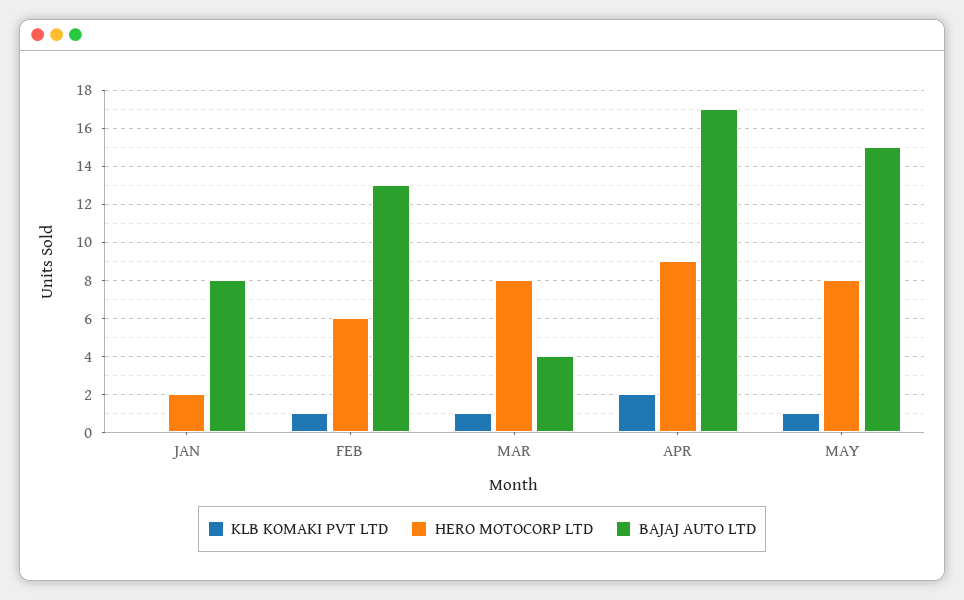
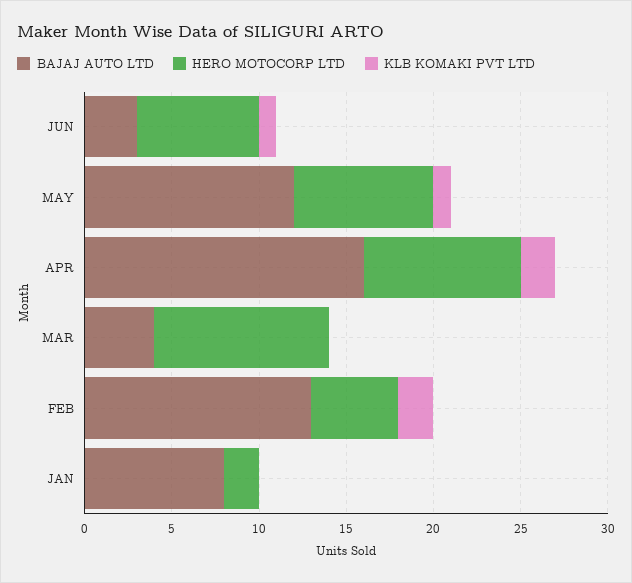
KLB KOMAKI PVT LTD, FEB: 1 -> 2
HERO MOTOCORP LTD, FEB: 6 -> 5
KLB KOMAKI PVT LTD, MAR: 1 -> 0
HERO MOTOCORP LTD, MAR: 8 -> 10
BAJAJ AUTO LTD, APR: 17 -> 16
BAJAJ AUTO LTD, MAY: 15 -> 12
BAJAJ AUTO LTD, JUN: none -> 3
HERO MOTOCORP LTD, JUN: none -> 7
KLB KOMAKI PVT LTD, JUN: none -> 1

